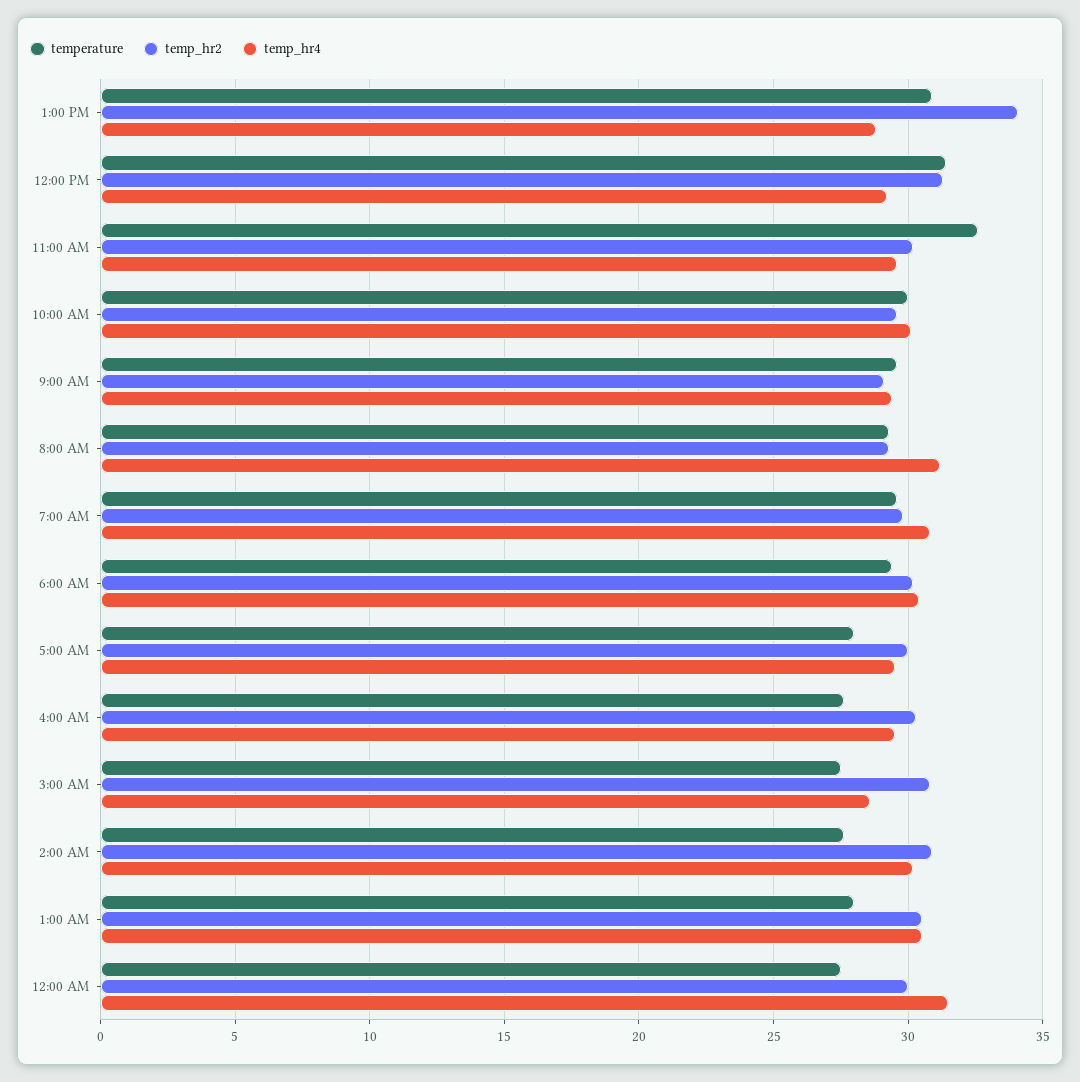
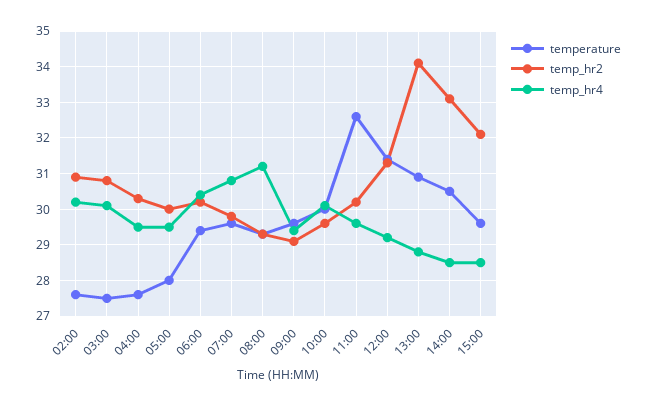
temp_hr4, 3:00 AM: 28.5 -> 30
temperature, 1:00 AM: 28 -> none
temp_hr2, 1:00 AM: 30.5 -> none
temp_hr4, 1:00 AM: 30.5 -> none
temperature, 12:00 AM: 27.5 -> none
temp_hr2, 12:00 AM: 30 -> none
temp_hr4, 12:00 AM: 31.5 -> none
temperature, 14:00: none -> 30.5
temp_hr2, 14:00: none -> 33
temp_hr4, 14:00: none -> 28.5
temperature, 15:00: none -> 29.5
temp_hr2, 15:00: none -> 32
temp_hr4, 15:00: none -> 28.5

